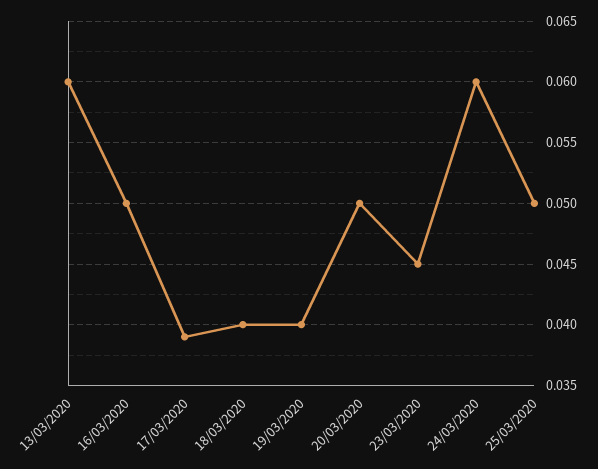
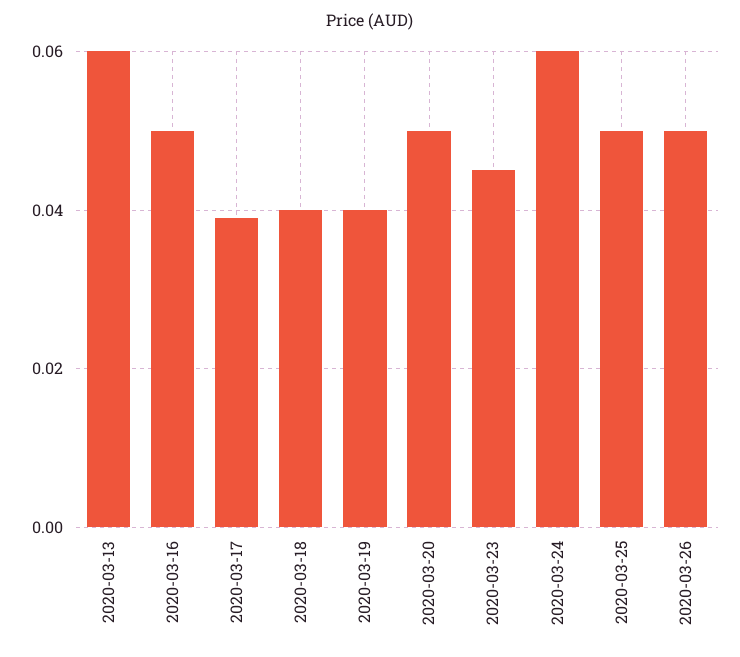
2020-03-26: none -> 0.05

